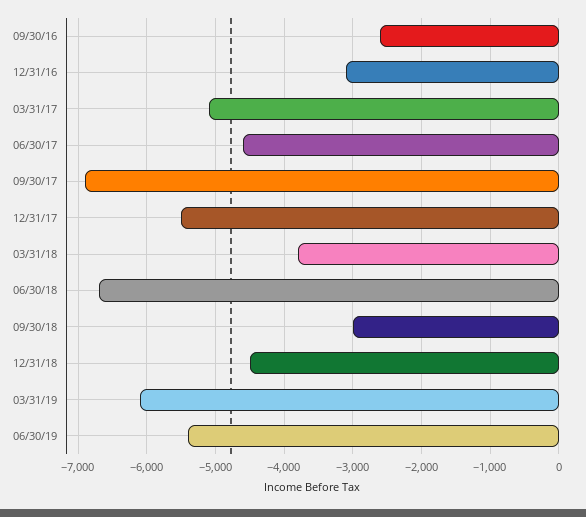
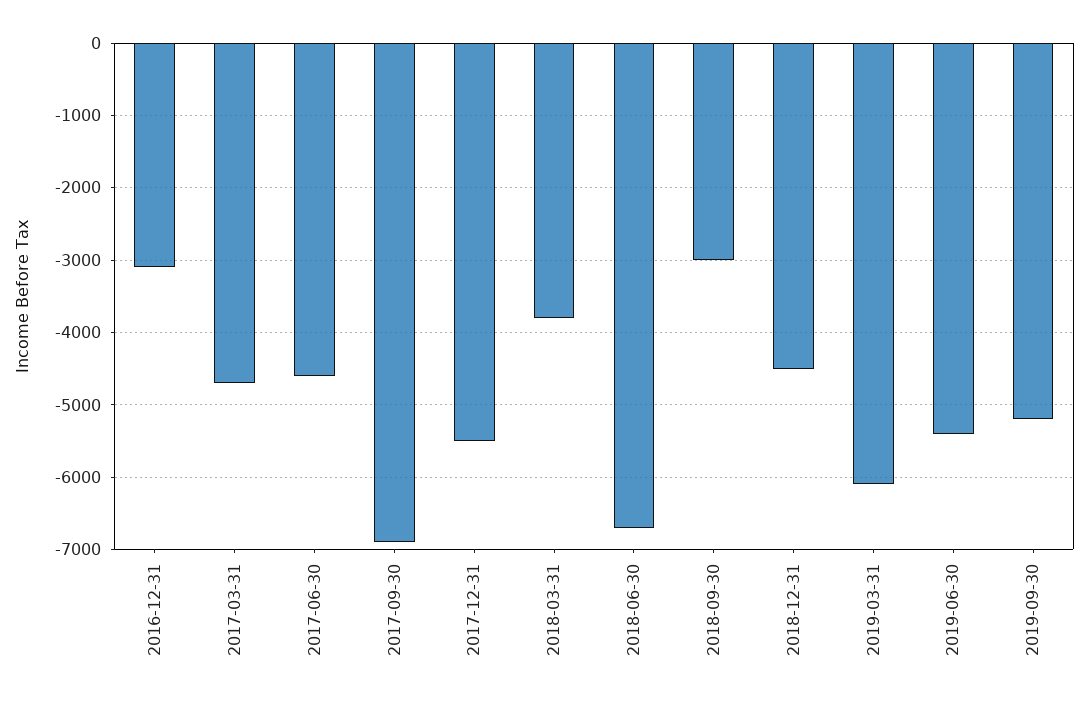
09/30/16: -2600 -> none
03/31/17: -5100 -> -4700
2019-09-30: none -> -5200

